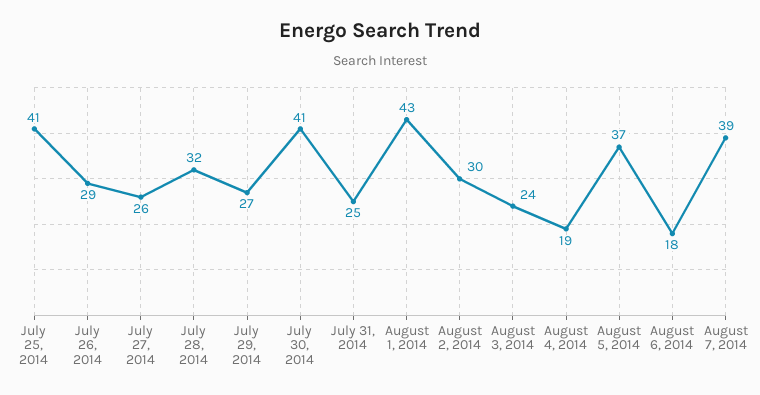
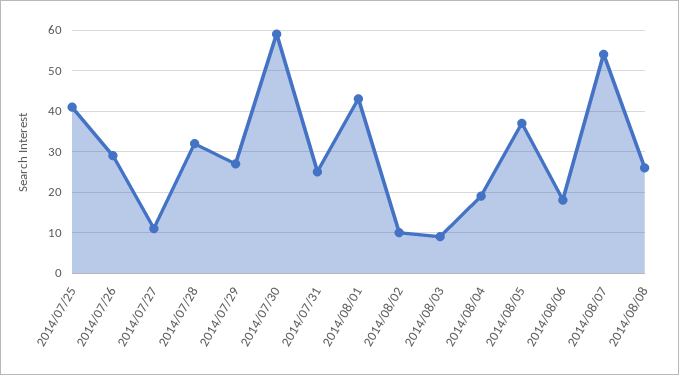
July 27, 2014: 26 -> 10
July 30, 2014: 41 -> 60
August 2, 2014: 30 -> 10
August 3, 2014: 24 -> 10
August 7, 2014: 39 -> 55
2014/08/08: none -> 25

